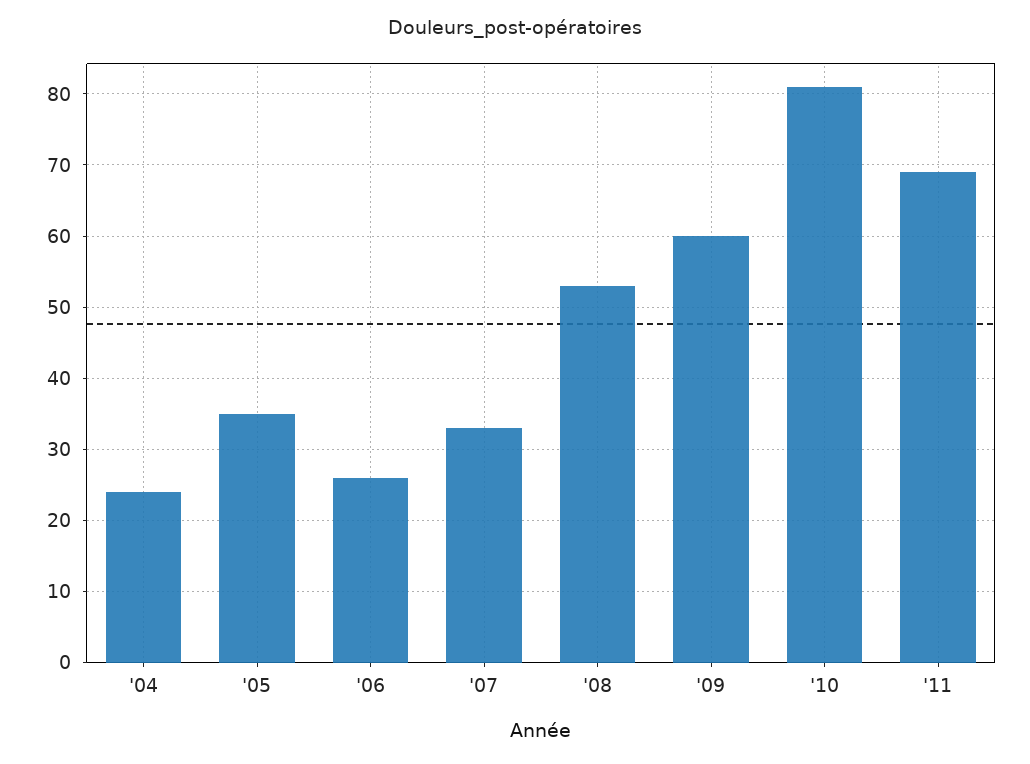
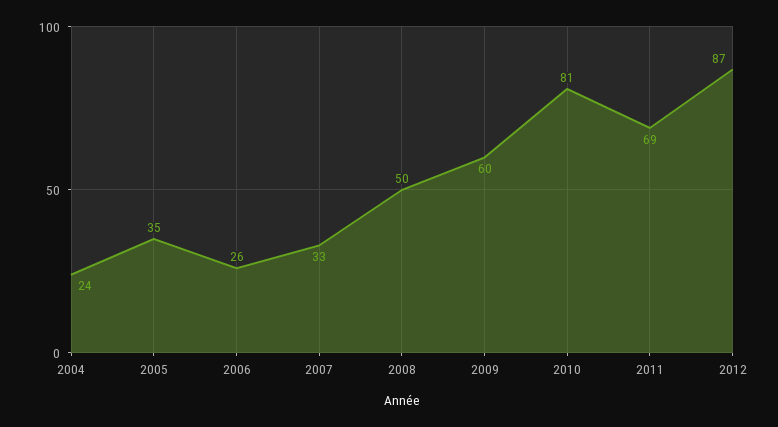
'08: 53 -> 50
2012: none -> 87

